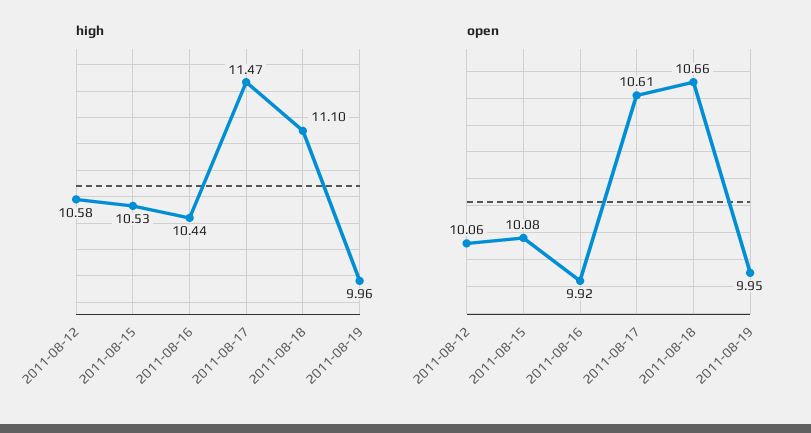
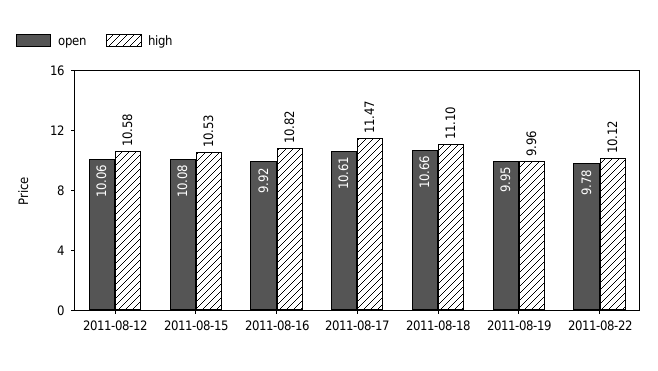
high, 2011-08-16: 10.44 -> 10.82
open, 2011-08-22: none -> 9.78
high, 2011-08-22: none -> 10.12

